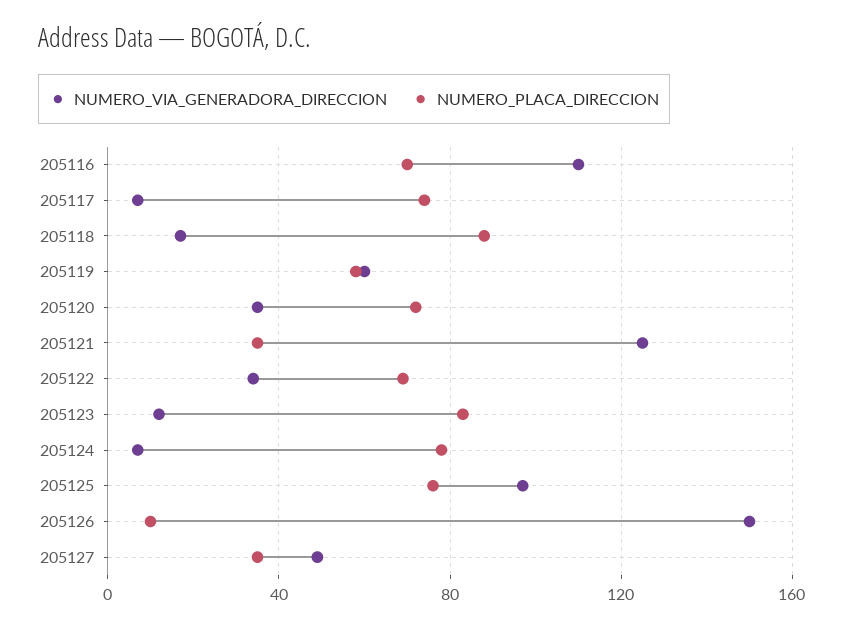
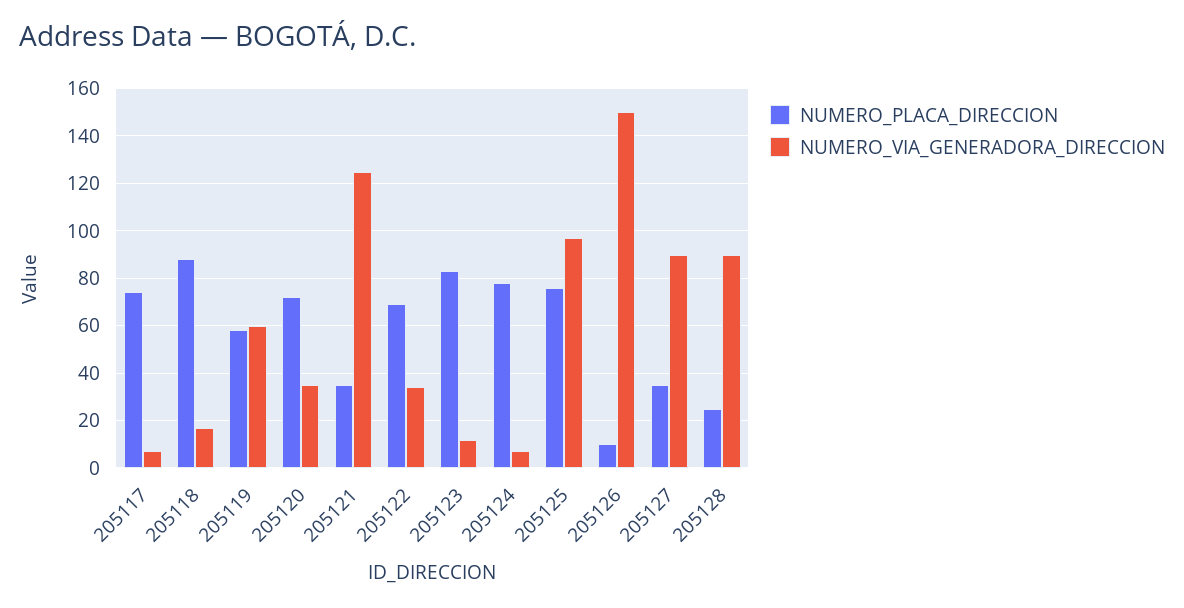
NUMERO_VIA_GENERADORA_DIRECCION, 205116: 110 -> none
NUMERO_PLACA_DIRECCION, 205116: 70 -> none
NUMERO_VIA_GENERADORA_DIRECCION, 205127: 50 -> 90
NUMERO_PLACA_DIRECCION, 205128: none -> 25
NUMERO_VIA_GENERADORA_DIRECCION, 205128: none -> 90

